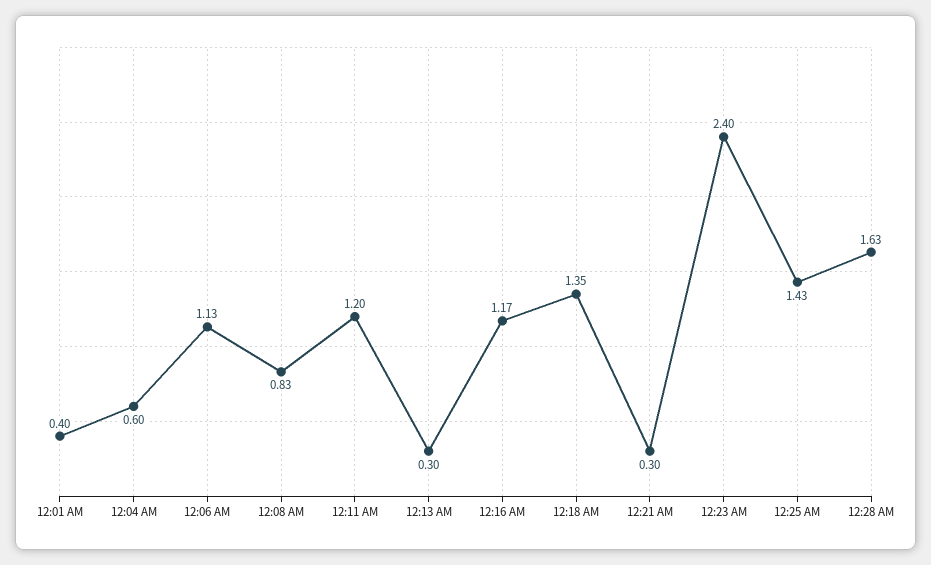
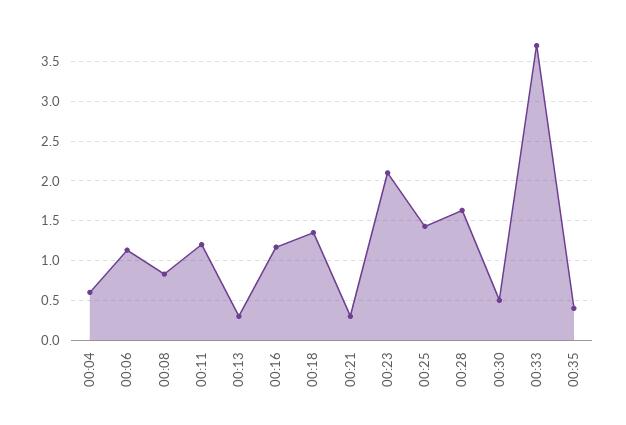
12:01 AM: 0.4 -> none
12:23 AM: 2.4 -> 2.1
00:30: none -> 0.5
00:33: none -> 3.7
00:35: none -> 0.4

